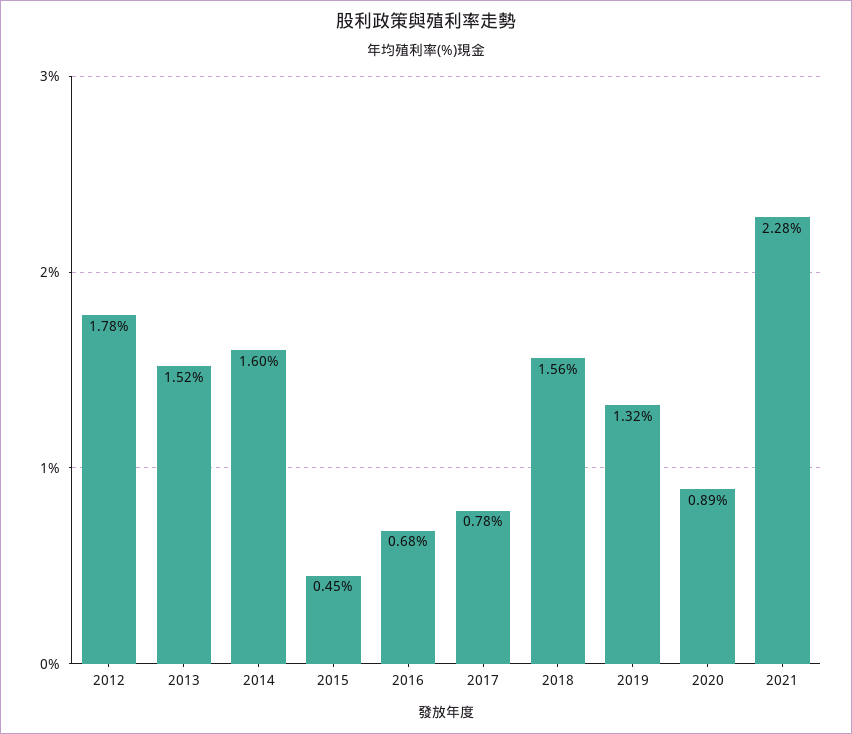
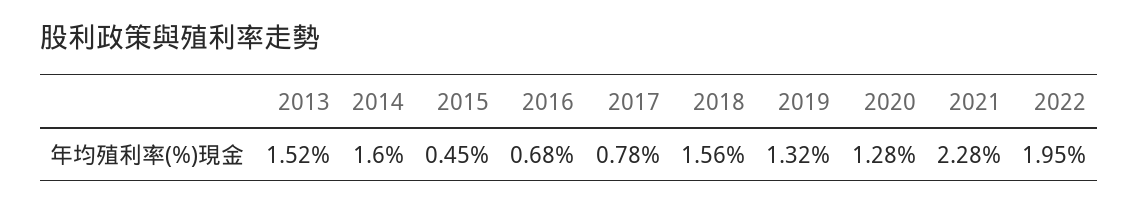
2012: 1.78 -> none
2020: 0.89 -> 1.28
2022: none -> 1.95

